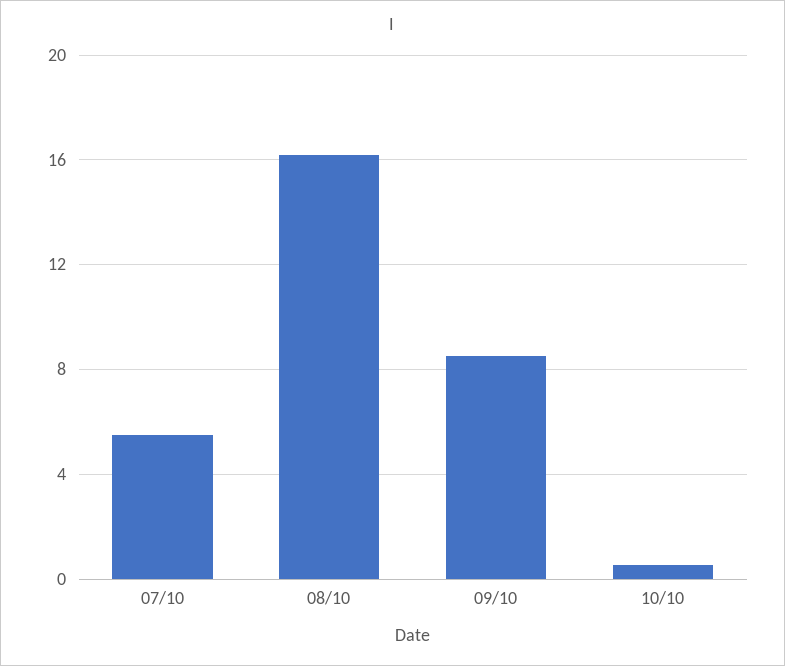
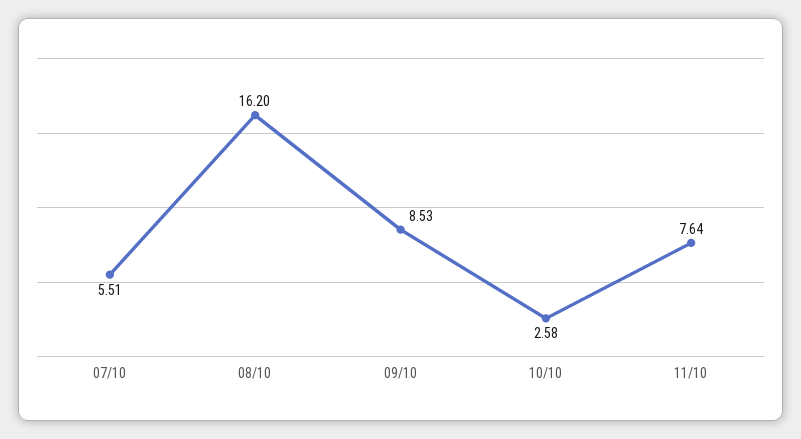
10/10: 0.5 -> 2.58
11/10: none -> 7.64

